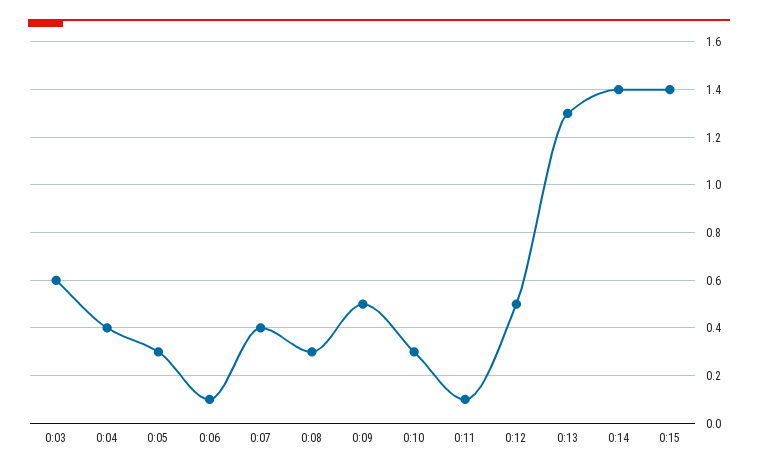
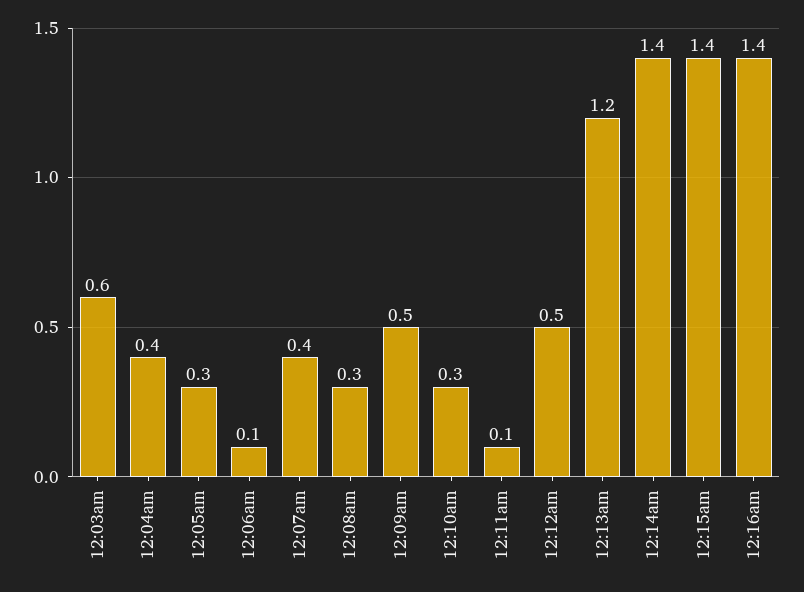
0:13: 1.3 -> 1.2
12:16am: none -> 1.4

